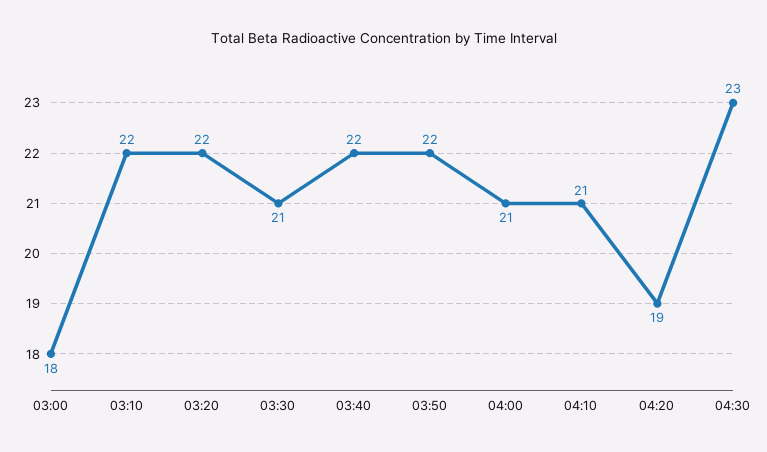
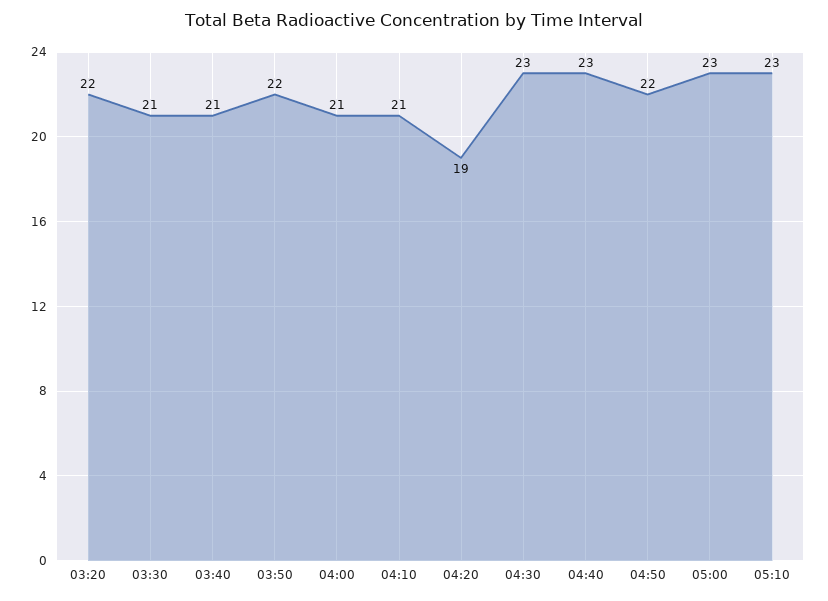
03:00: 18 -> none
03:10: 22 -> none
03:40: 22 -> 21
04:40: none -> 23
04:50: none -> 22
05:00: none -> 23
05:10: none -> 23

